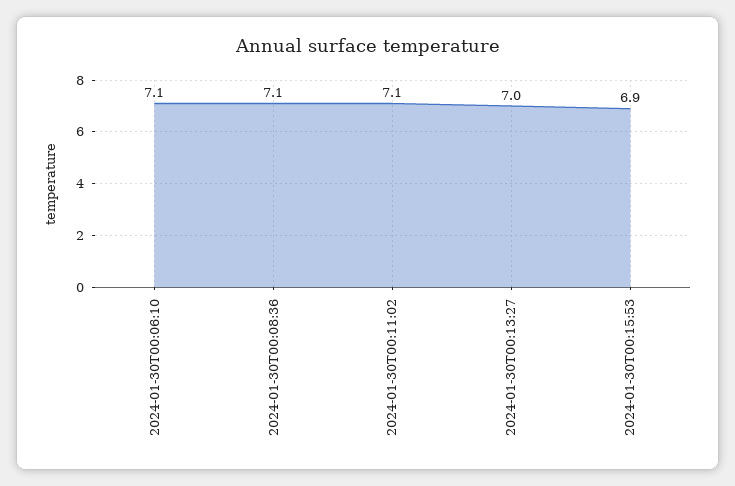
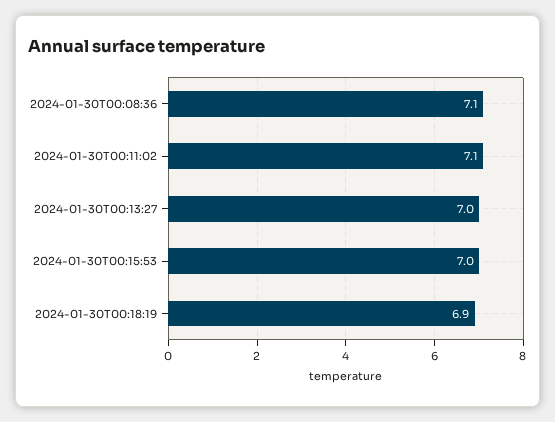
2024-01-30T00:06:10: 7.1 -> none
2024-01-30T00:15:53: 6.9 -> 7
2024-01-30T00:18:19: none -> 6.9

